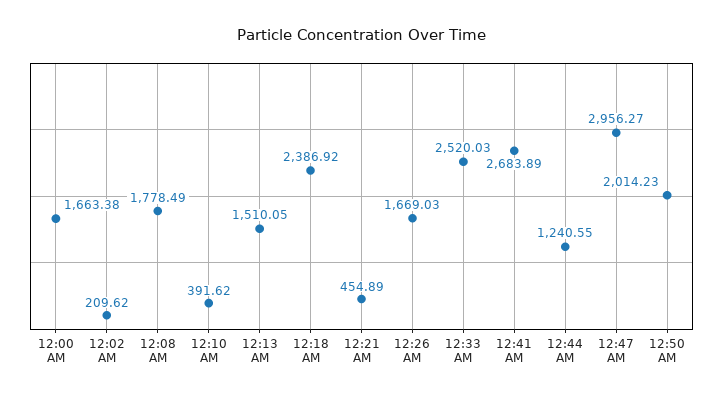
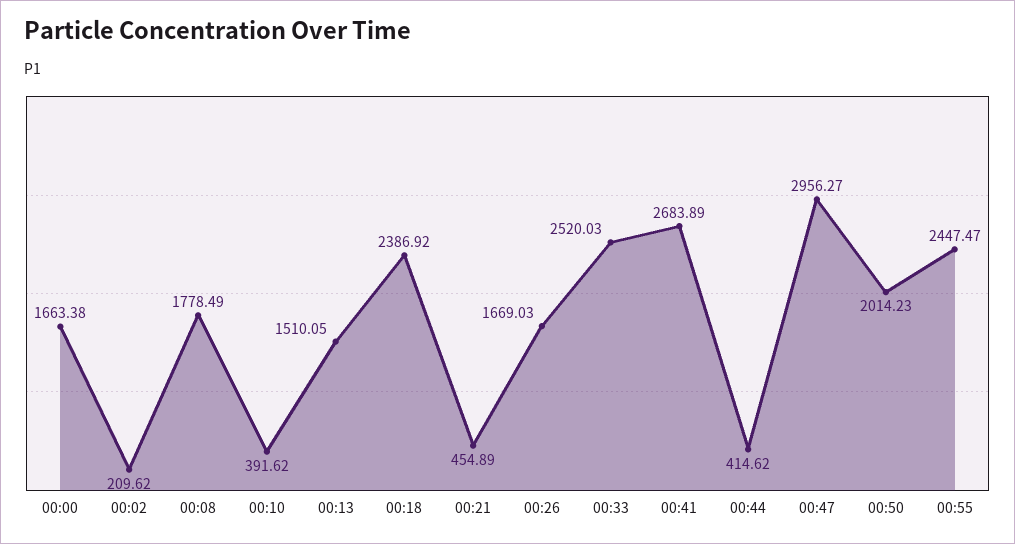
12:44 AM: 1240.55 -> 414.62
00:55: none -> 2447.47

